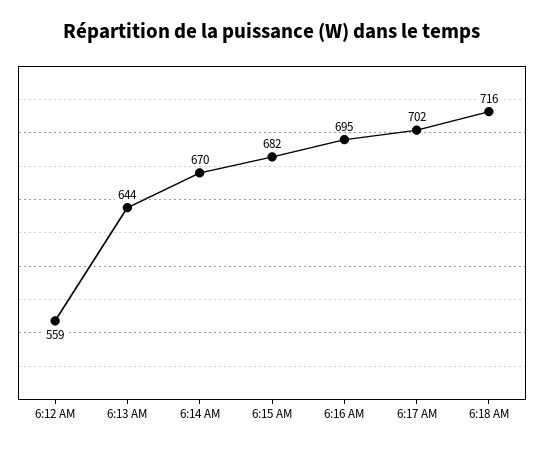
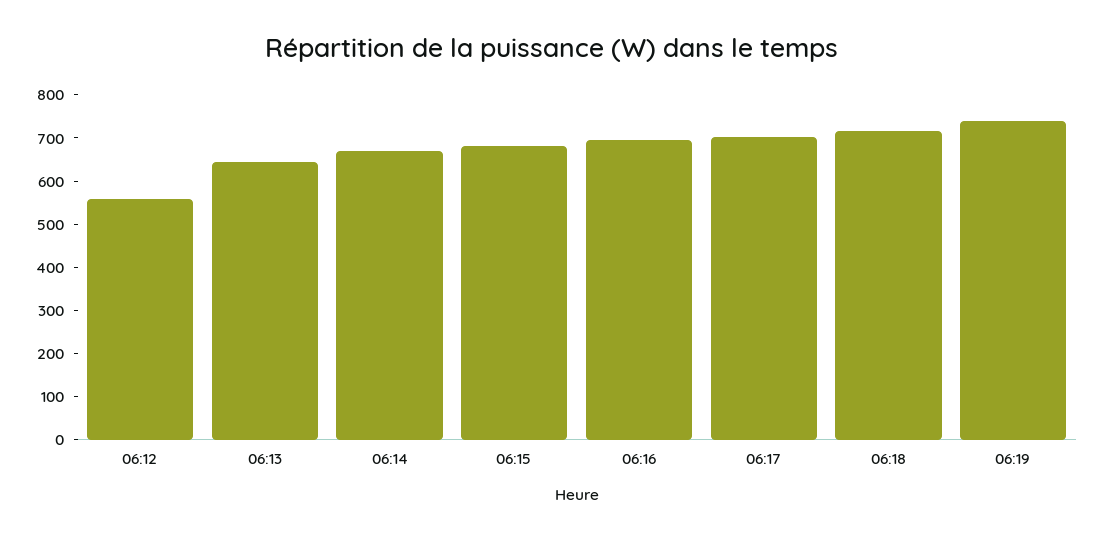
06:19: none -> 740

